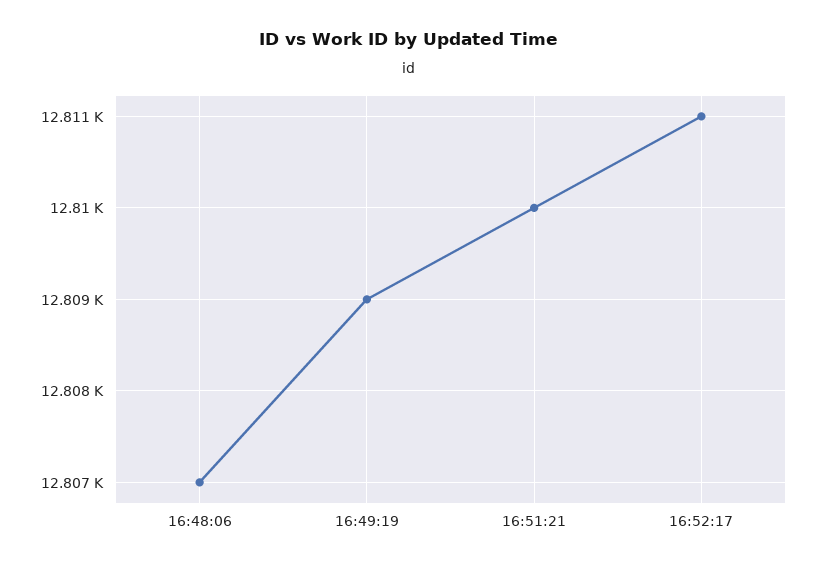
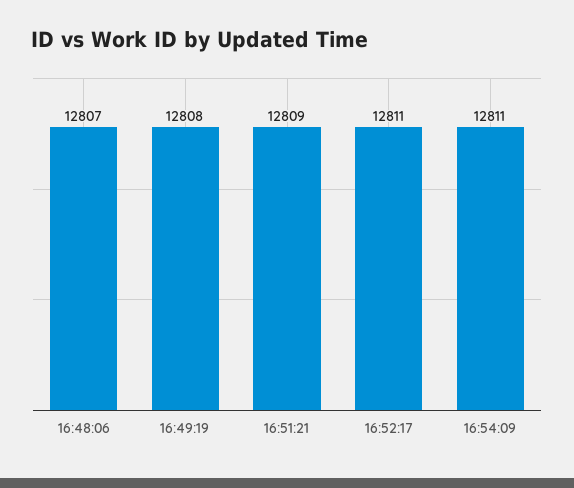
16:49:19: 12809 -> 12808
16:51:21: 12810 -> 12809
16:54:09: none -> 12811

